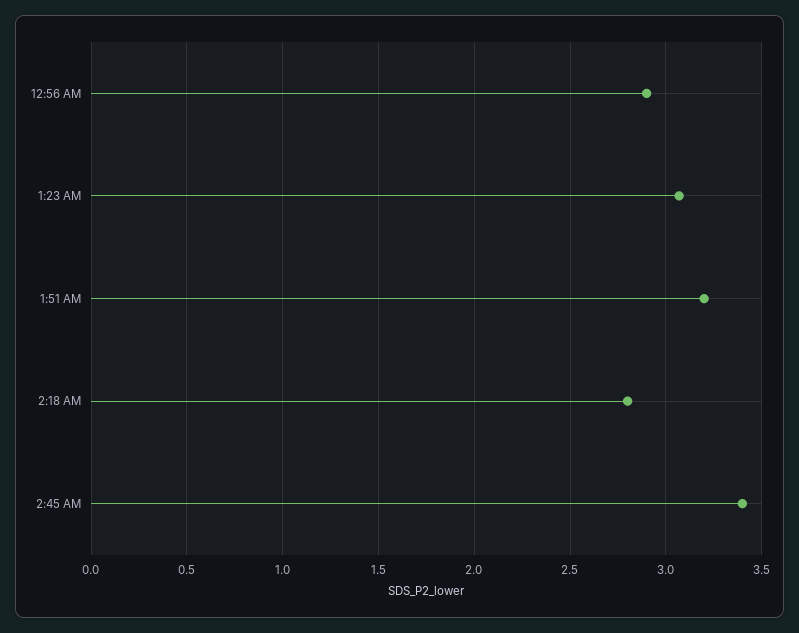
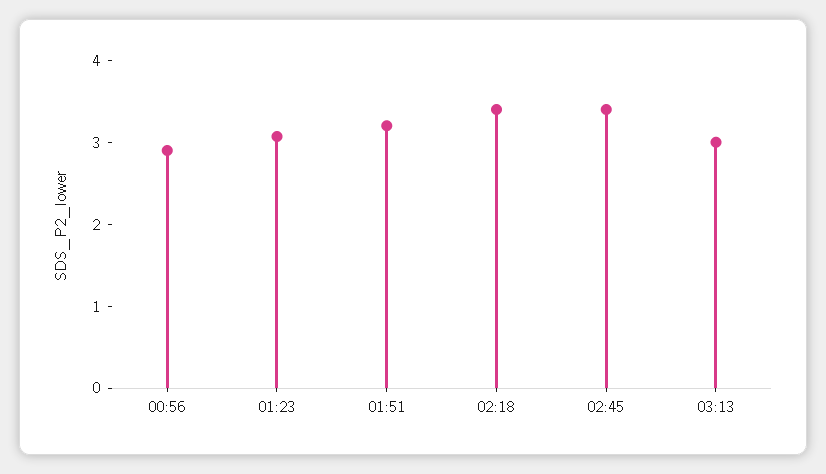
2:18 AM: 2.8 -> 3.4
03:13: none -> 3

